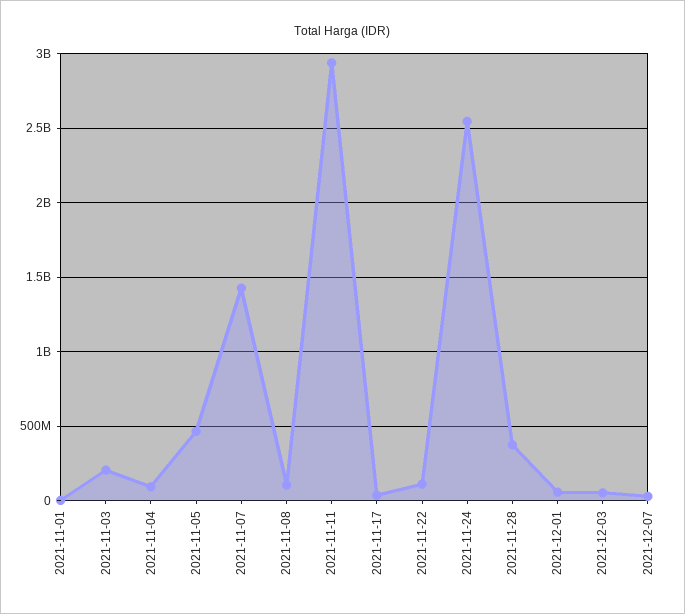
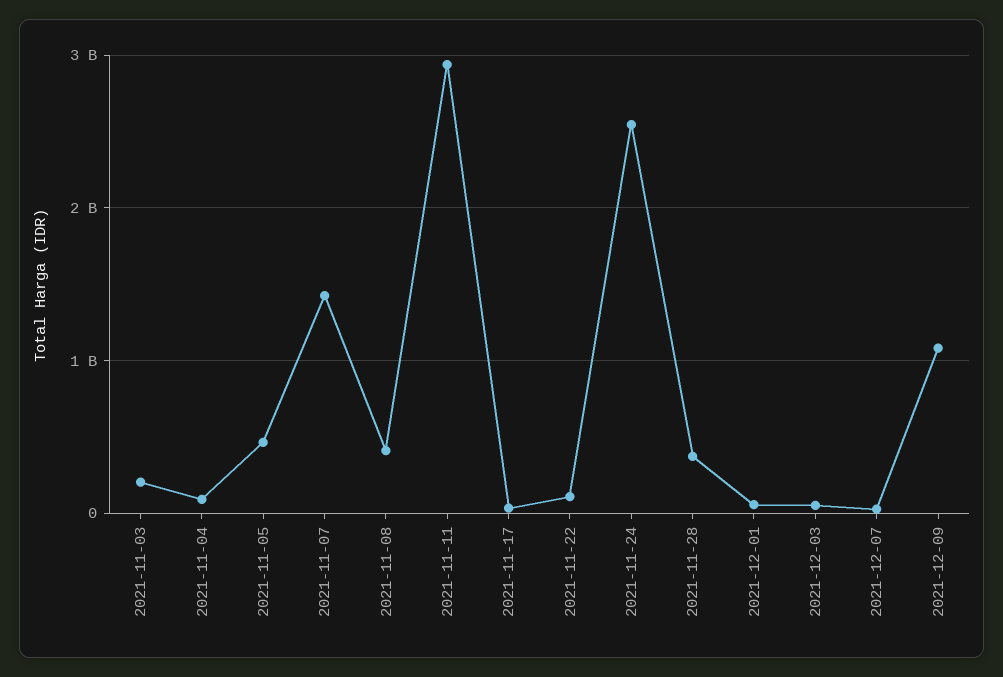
2021-11-01: 0 -> none
2021-11-08: 100000000 -> 400000000
2021-12-09: none -> 1100000000

